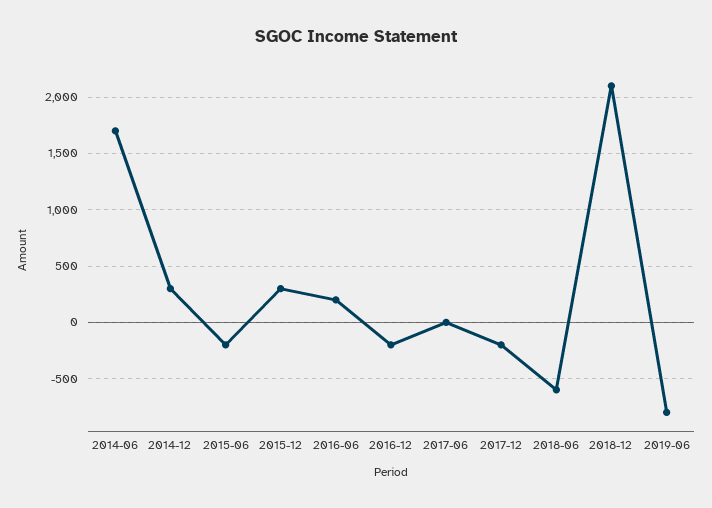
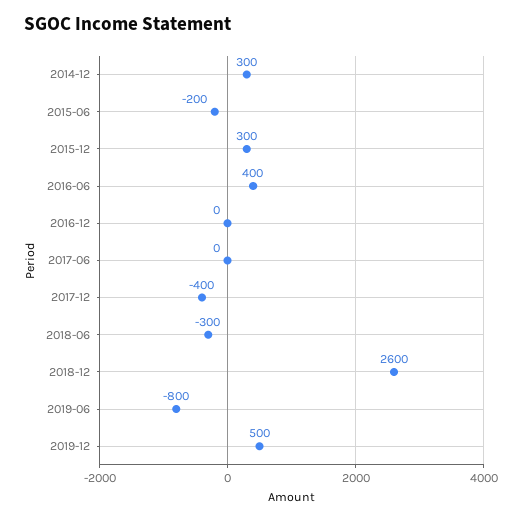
2014-06: 1700 -> none
2016-06: 200 -> 400
2016-12: -200 -> 0
2017-12: -200 -> -400
2018-06: -600 -> -300
2018-12: 2100 -> 2600
2019-12: none -> 500

